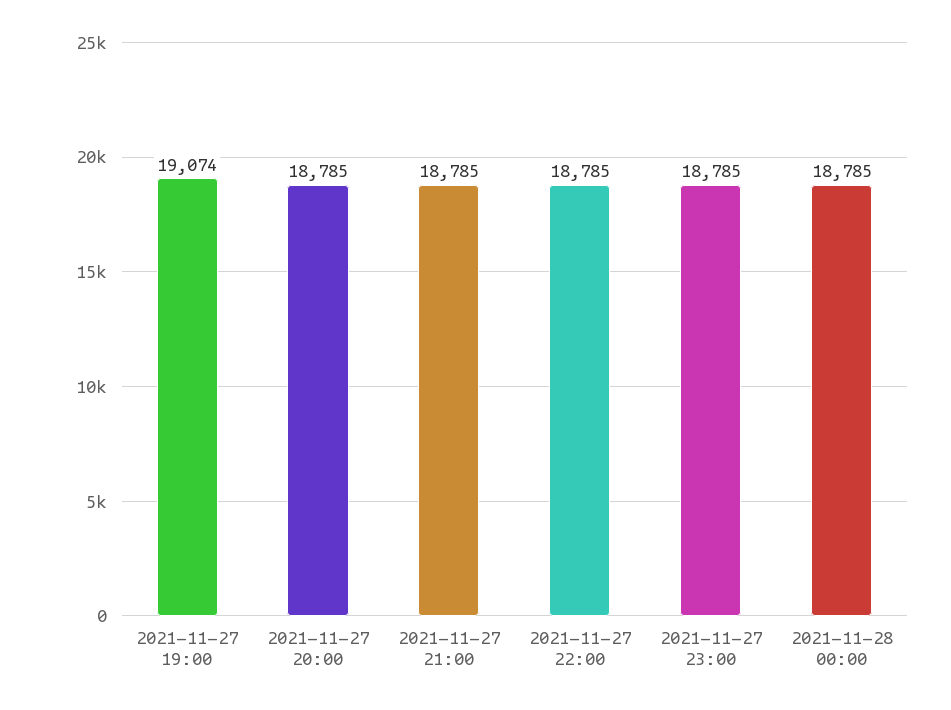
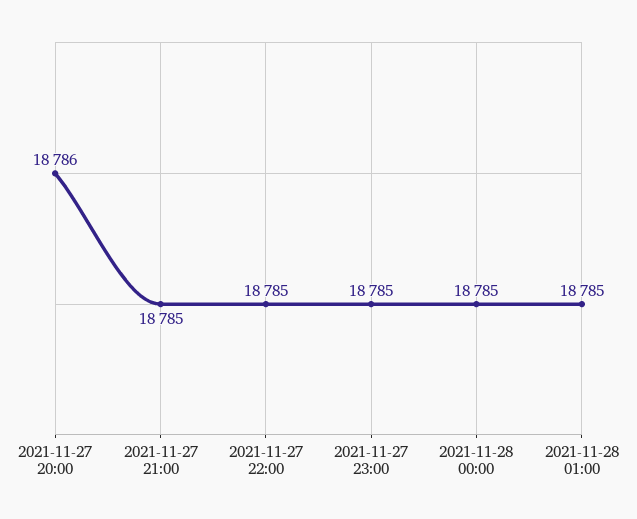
2021-11-27 19:00: 19074 -> none
2021-11-27 20:00: 18785 -> 18786
2021-11-28 01:00: none -> 18785

